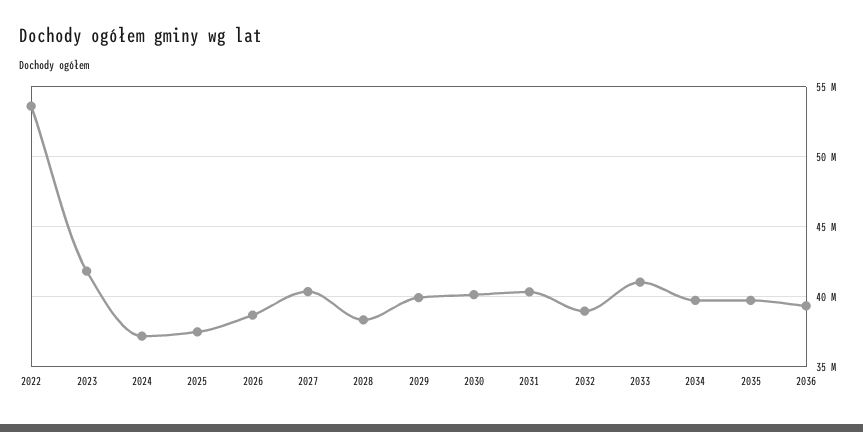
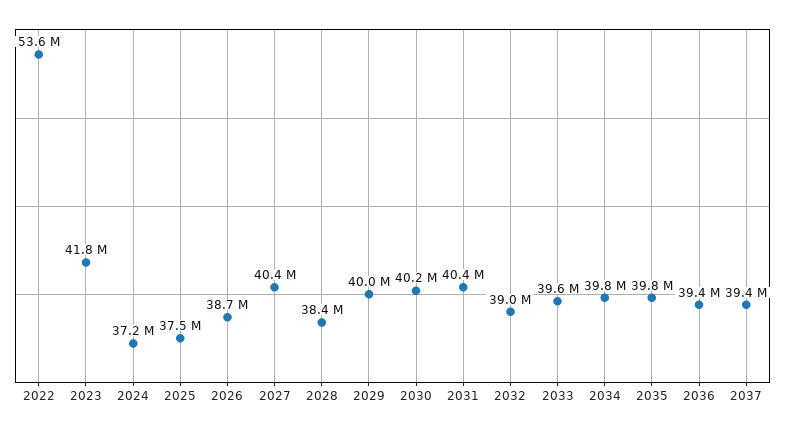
2033: 41000000 -> 39600000
2037: none -> 39400000

